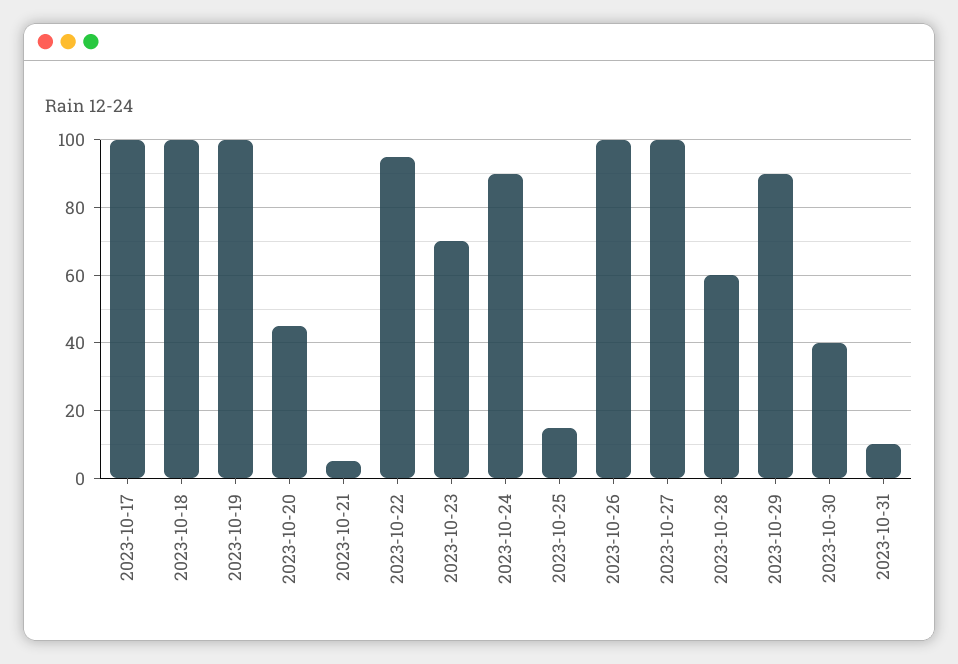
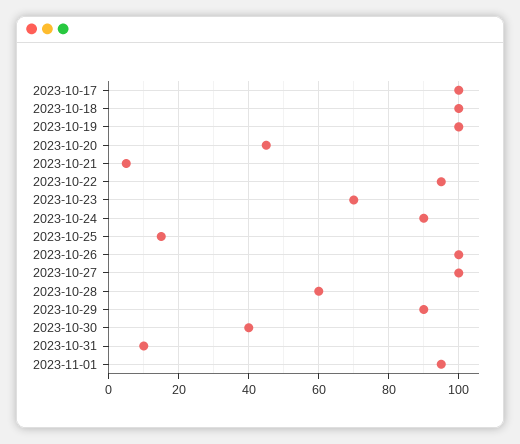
2023-11-01: none -> 95

